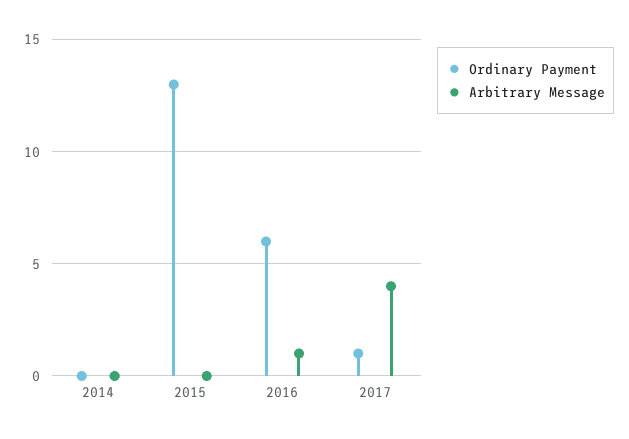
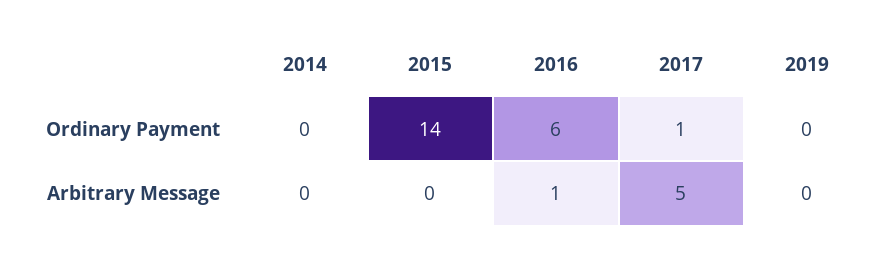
Ordinary Payment, 2015: 13 -> 14
Arbitrary Message, 2017: 4 -> 5
Ordinary Payment, 2019: none -> 0
Arbitrary Message, 2019: none -> 0

